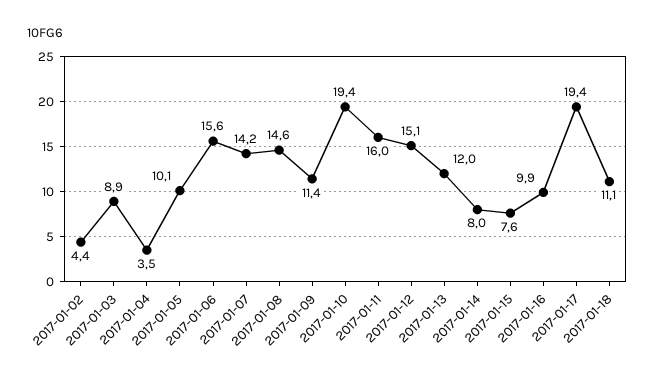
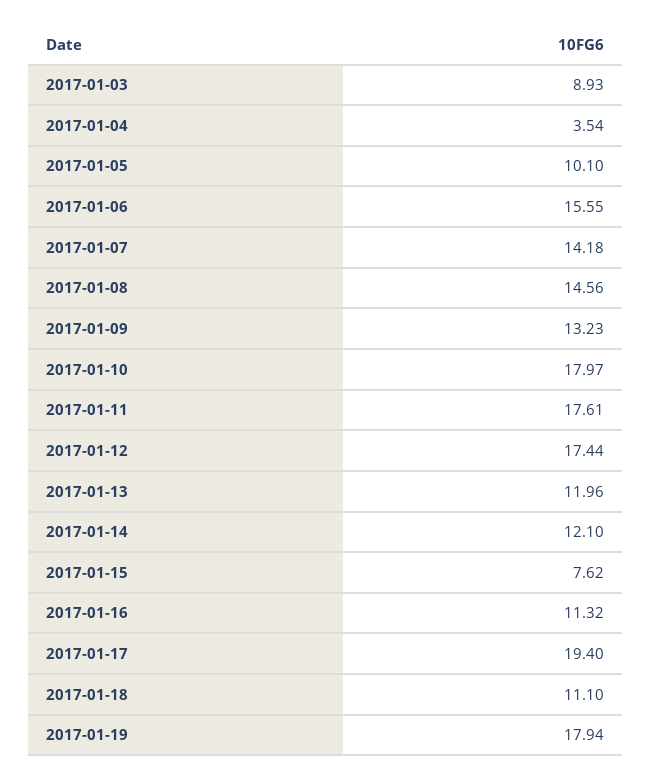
2017-01-02: 4.4 -> none
2017-01-09: 11.4 -> 13.23
2017-01-10: 19.4 -> 17.97
2017-01-11: 16 -> 17.61
2017-01-12: 15.1 -> 17.44
2017-01-14: 8 -> 12.1
2017-01-16: 9.9 -> 11.32
2017-01-19: none -> 17.94

